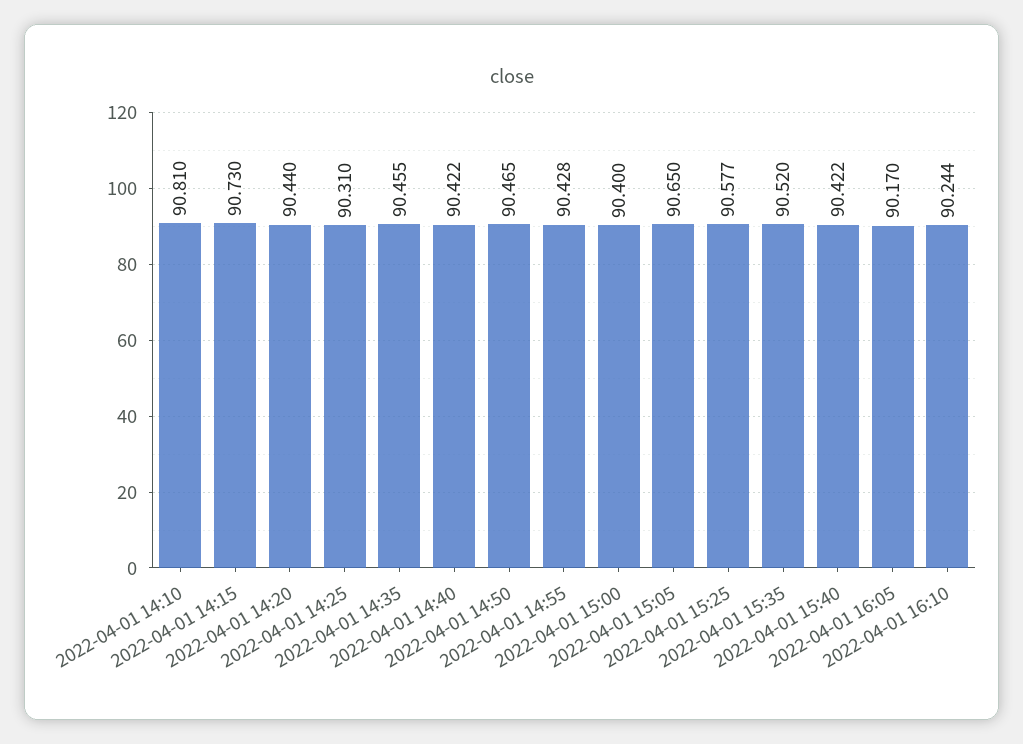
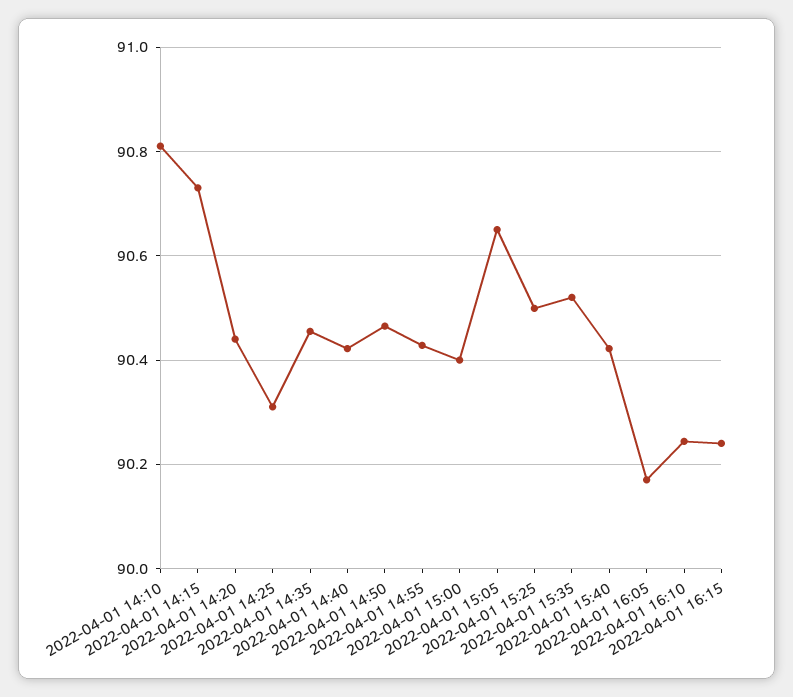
2022-04-01 15:25: 90.577 -> 90.5
2022-04-01 16:15: none -> 90.24

